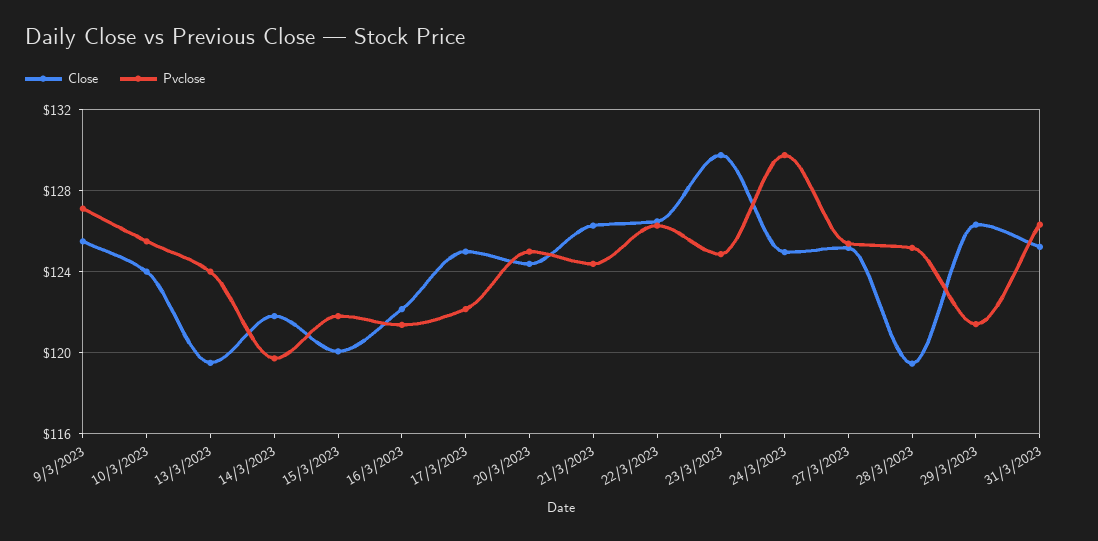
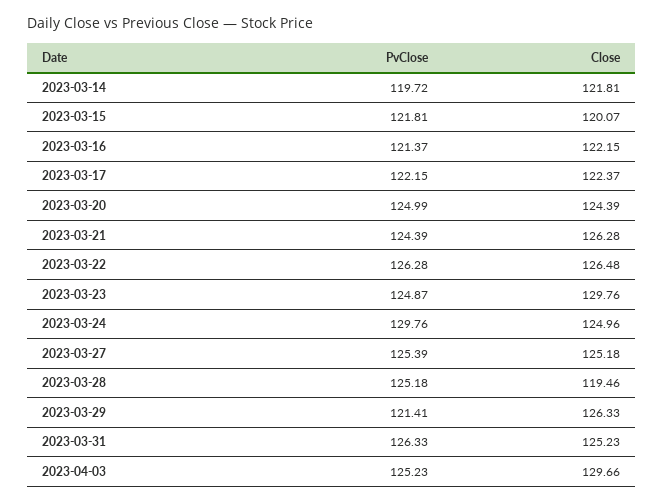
Close, 9/3/2023: 125.5 -> none
Pvclose, 9/3/2023: 127 -> none
Close, 10/3/2023: 124 -> none
Pvclose, 10/3/2023: 125.5 -> none
Close, 13/3/2023: 119.5 -> none
Pvclose, 13/3/2023: 124 -> none
Close, 17/3/2023: 125 -> 122.37
Pvclose, 2023-04-03: none -> 125.23
Close, 2023-04-03: none -> 129.66

